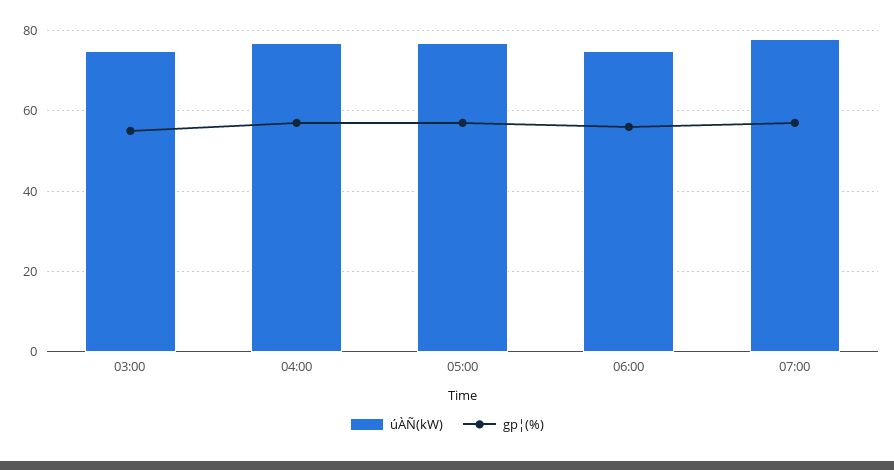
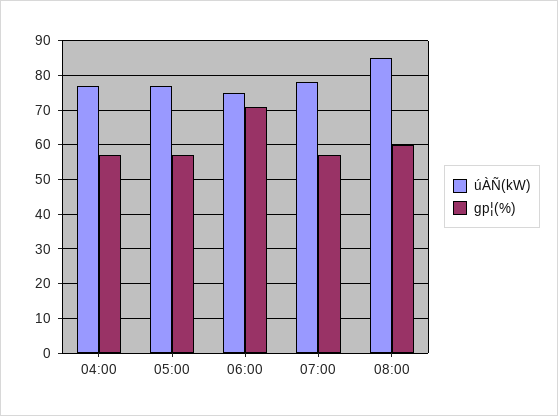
úÀÑ(kW), 03:00: 75 -> none
gp¦(%), 03:00: 55 -> none
gp¦(%), 06:00: 55 -> 70
úÀÑ(kW), 08:00: none -> 85
gp¦(%), 08:00: none -> 60

